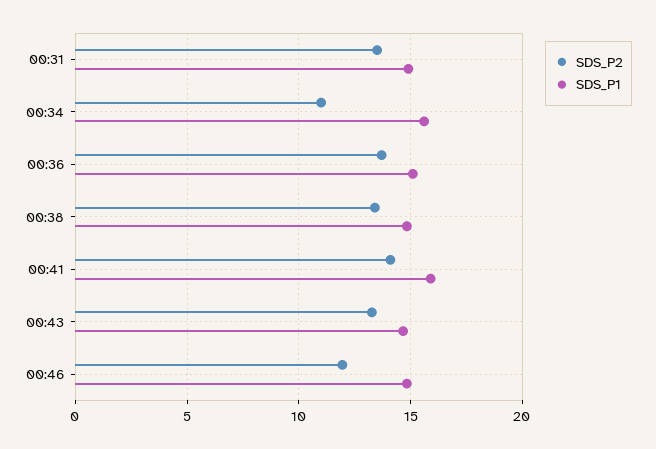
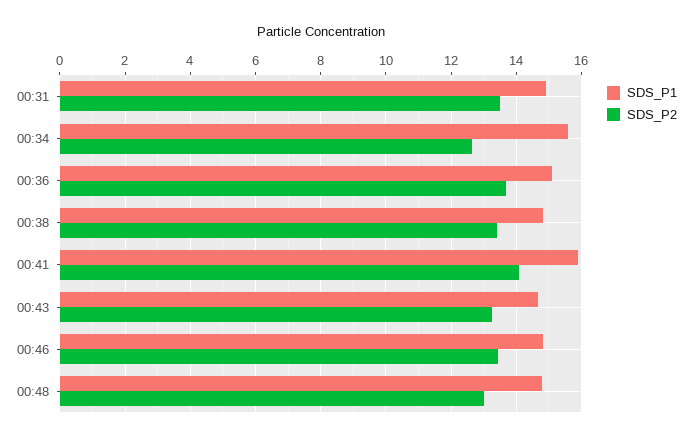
SDS_P2, 00:34: 11 -> 12.6
SDS_P2, 00:46: 12 -> 13.4
SDS_P1, 00:48: none -> 14.8
SDS_P2, 00:48: none -> 13

